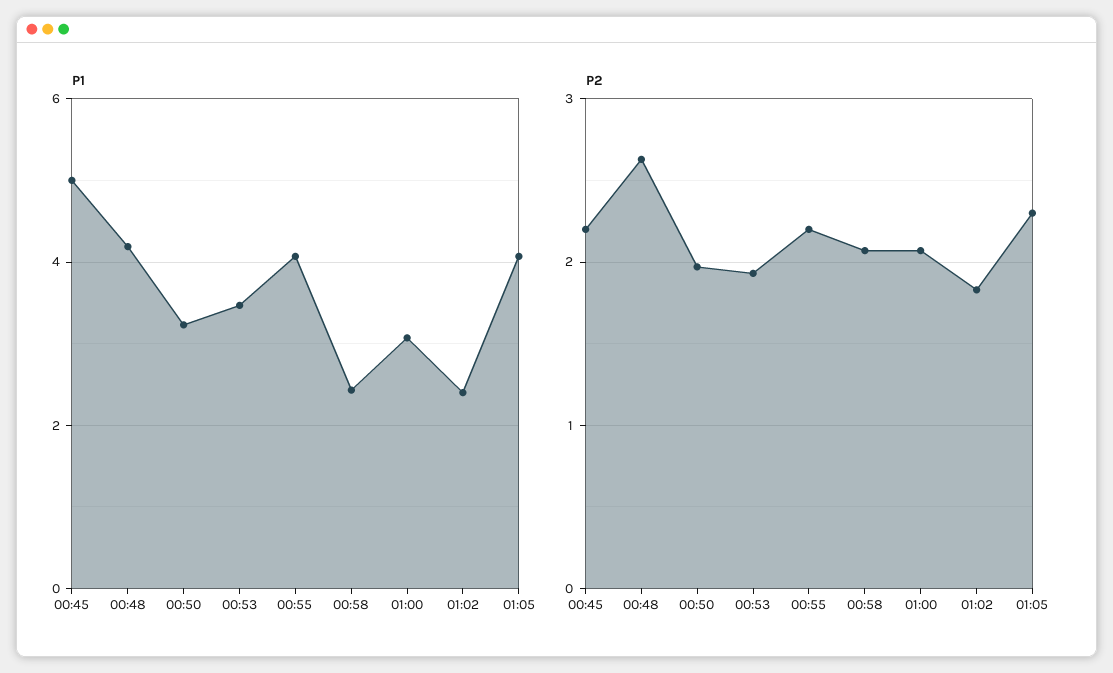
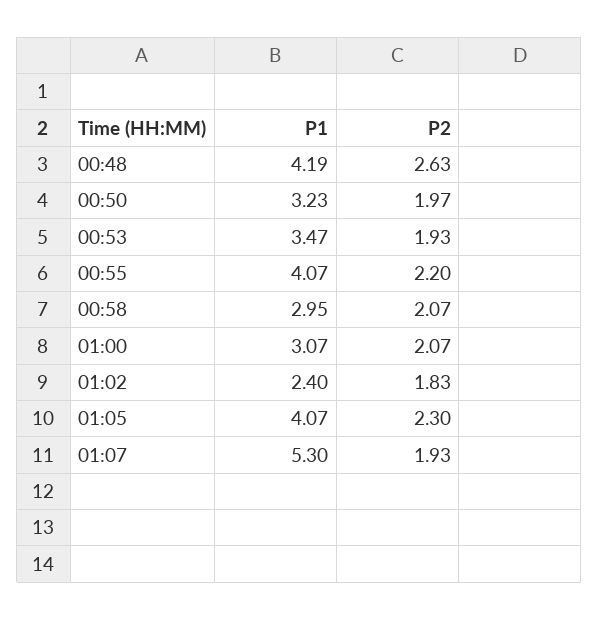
P1, 00:45: 5 -> none
P1, 00:58: 2.4 -> 2.95
P2, 00:45: 2.2 -> none
P1, 01:07: none -> 5.3
P2, 01:07: none -> 1.93

